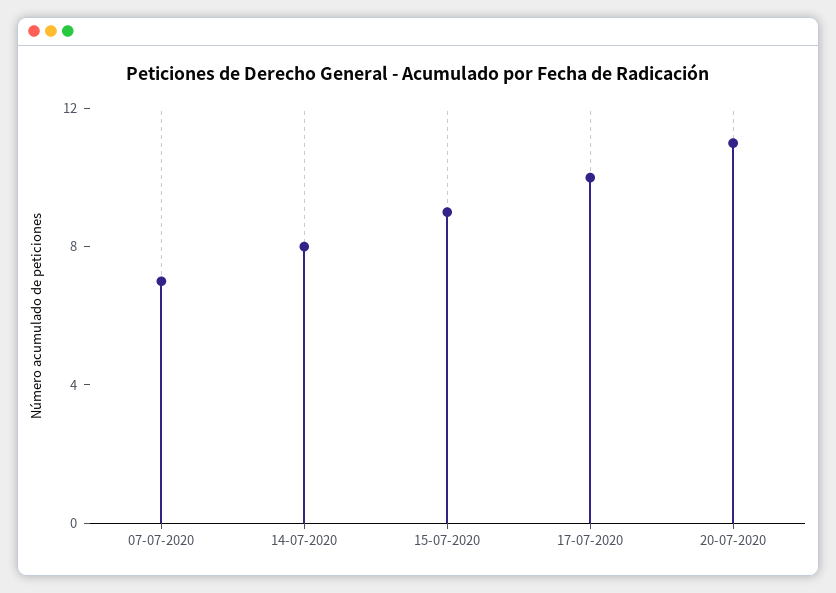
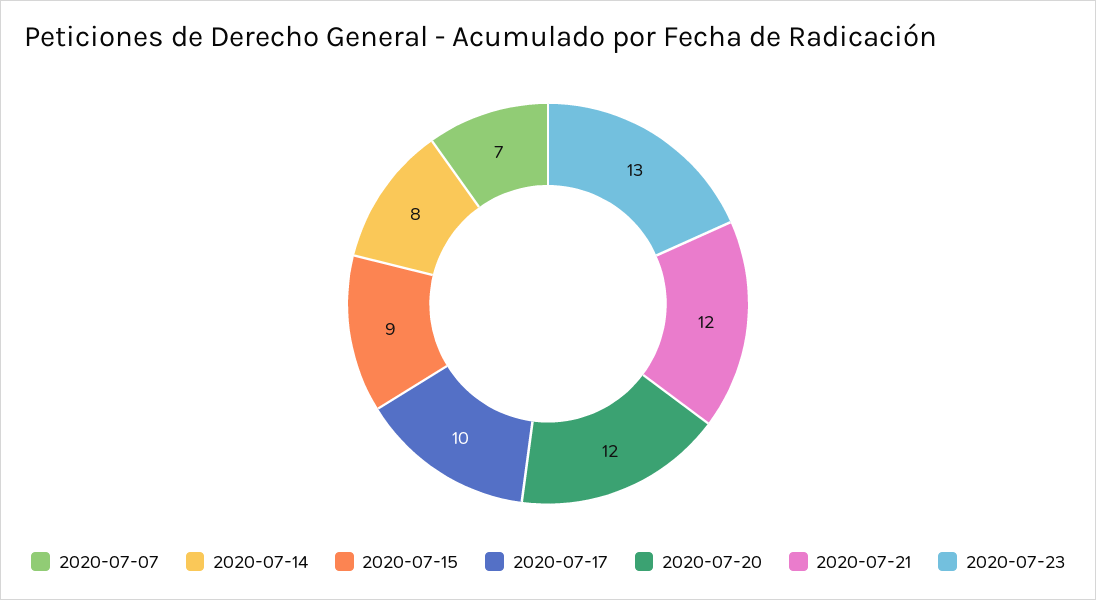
20-07-2020: 11 -> 12
2020-07-21: none -> 12
2020-07-23: none -> 13

